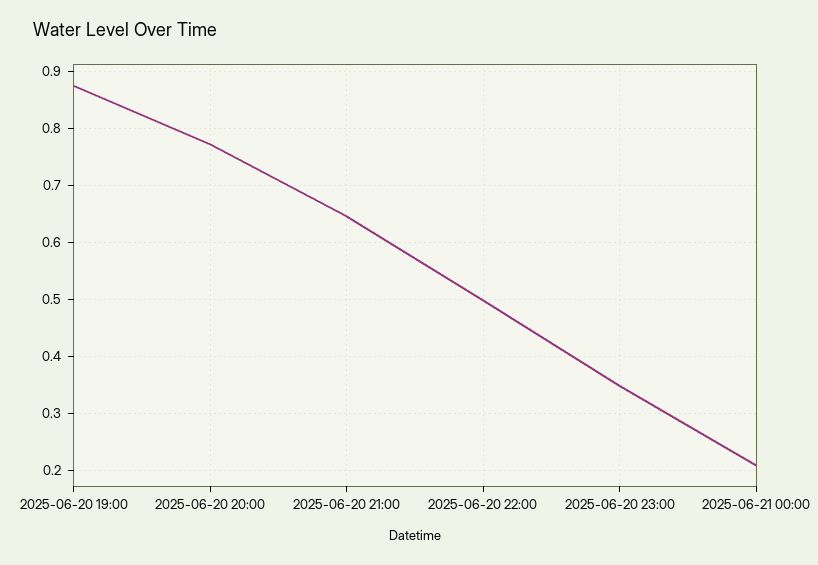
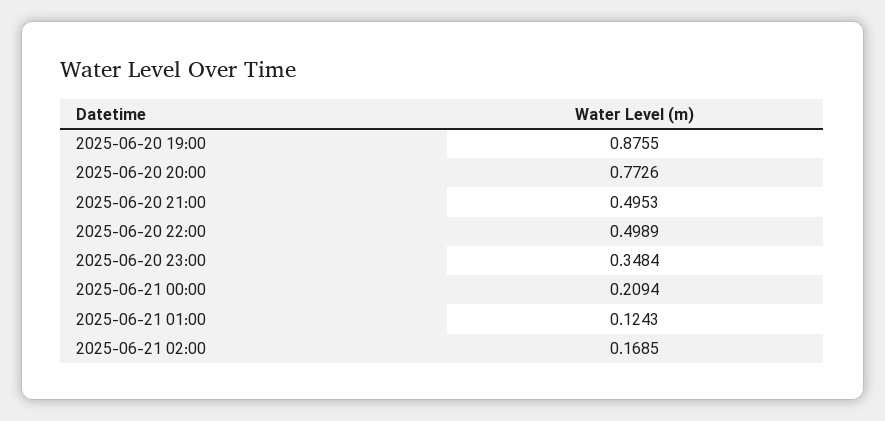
2025-06-20 21:00: 0.64 -> 0.4953
2025-06-21 01:00: none -> 0.1243
2025-06-21 02:00: none -> 0.1685

